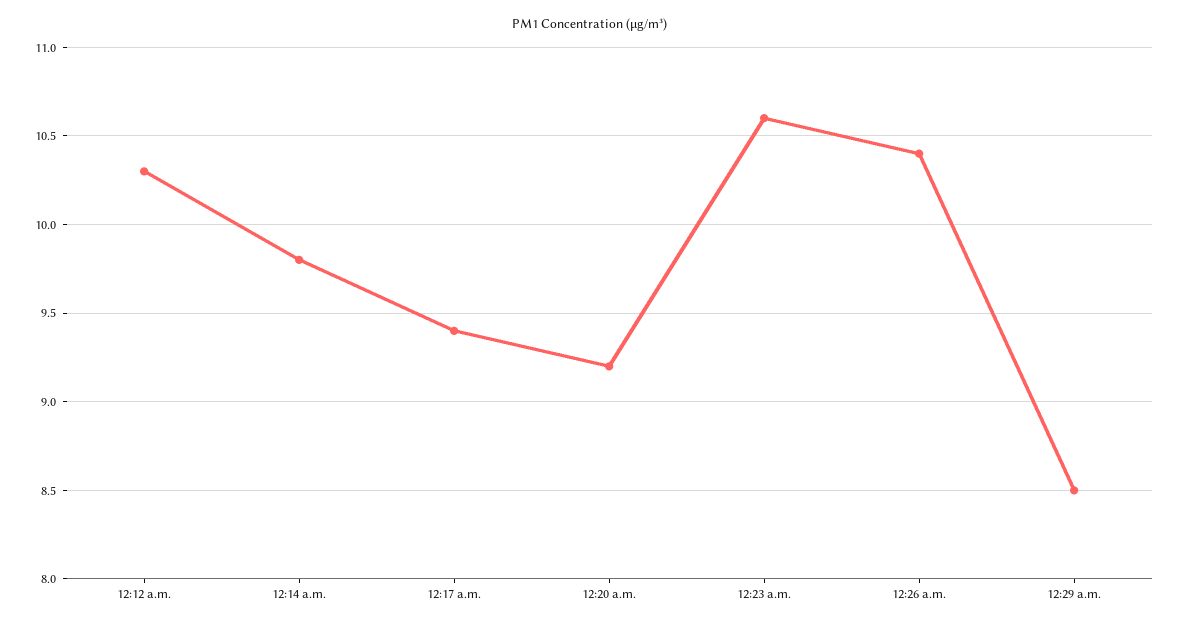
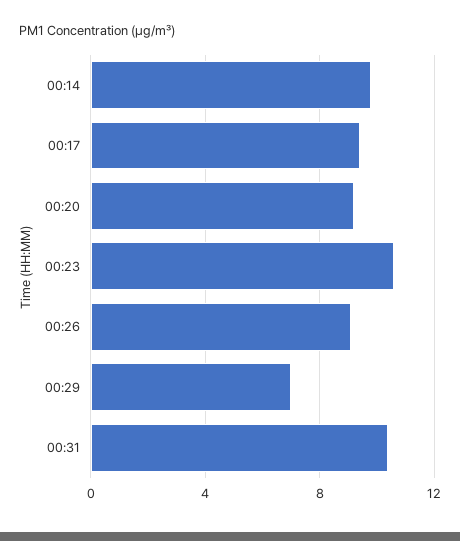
12:12 a.m.: 10.3 -> none
12:26 a.m.: 10.4 -> 9
12:29 a.m.: 8.5 -> 7
00:31: none -> 10.5

